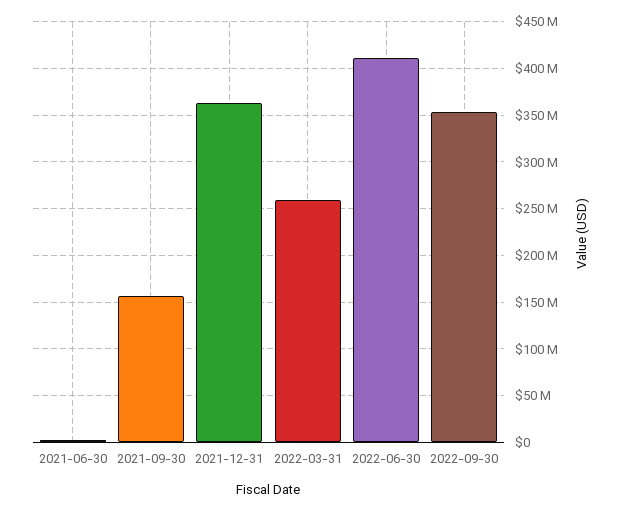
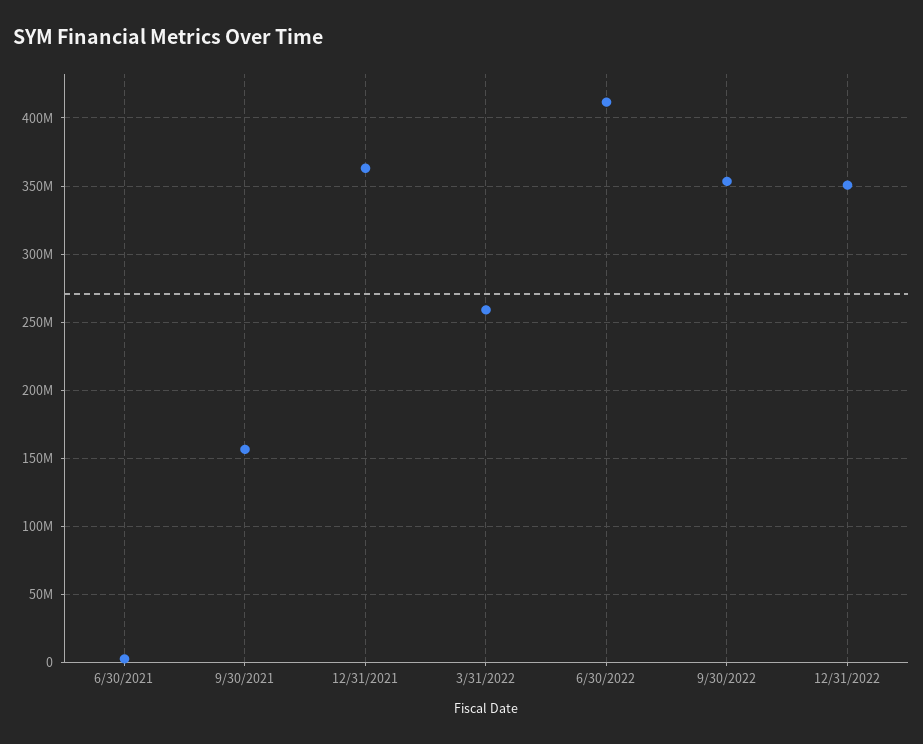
12/31/2022: none -> 350000000

